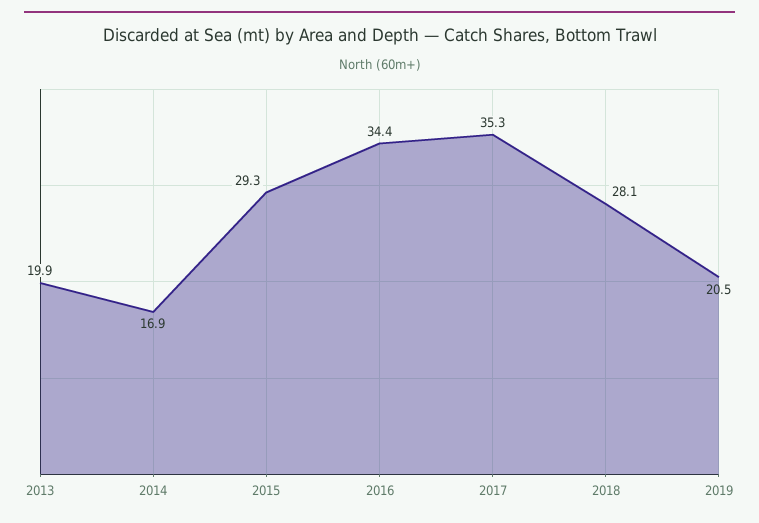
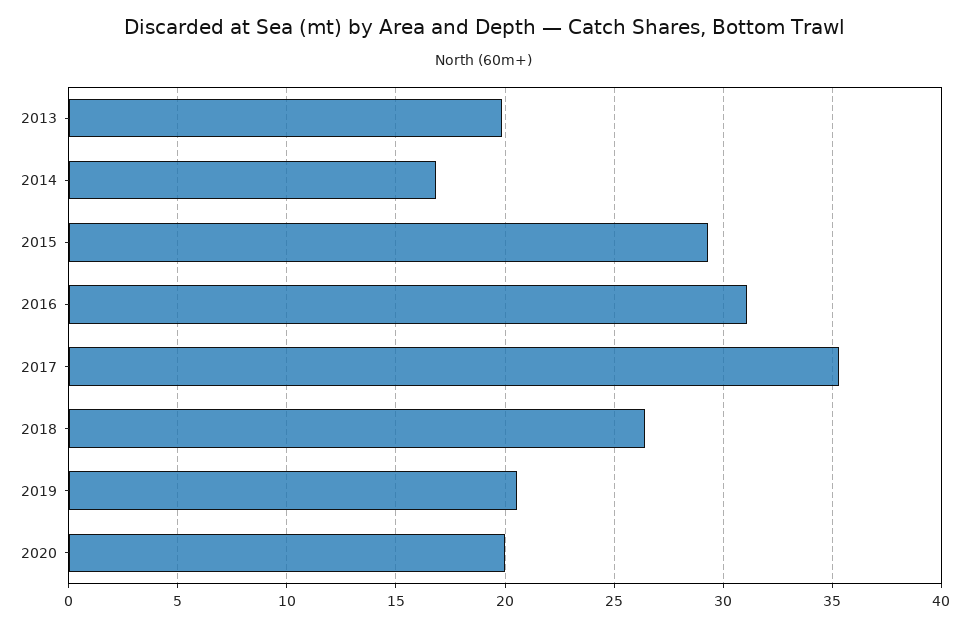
2016: 34.4 -> 31
2018: 28.1 -> 26.5
2020: none -> 20

